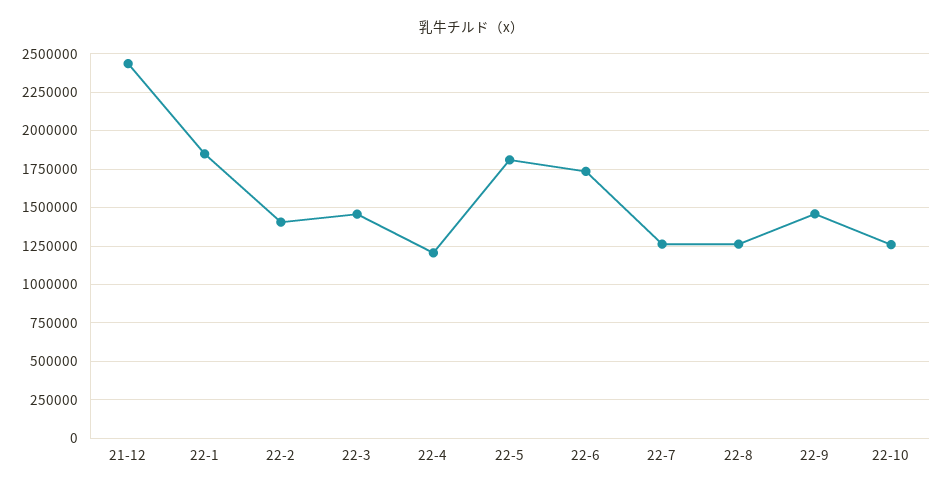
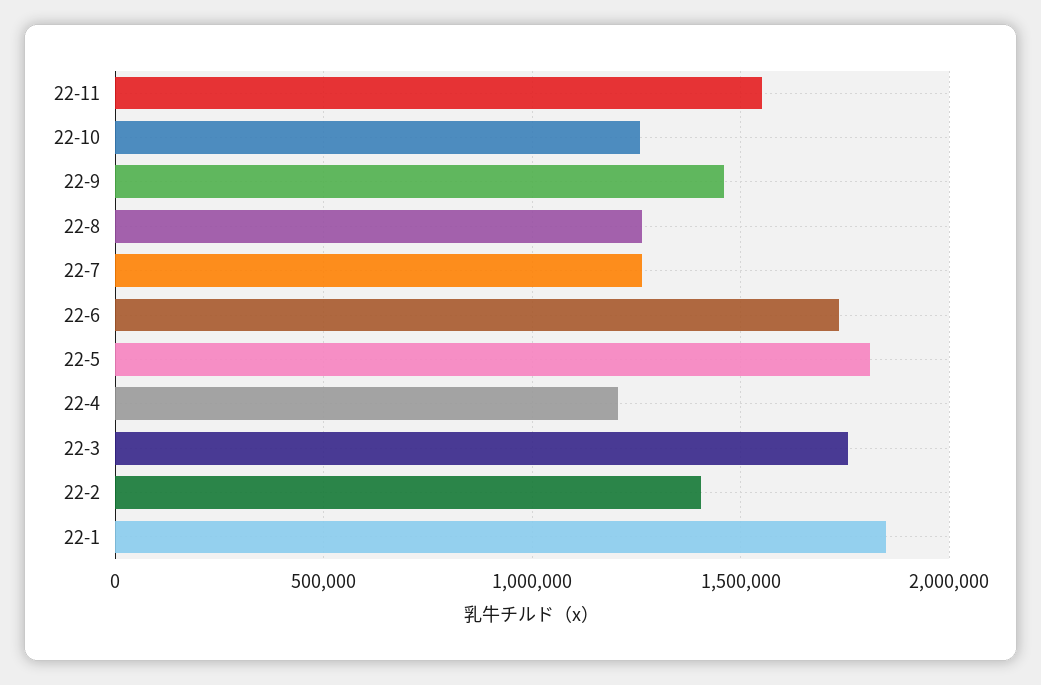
21-12: 2450000 -> none
22-3: 1450000 -> 1750000
22-11: none -> 1550000

